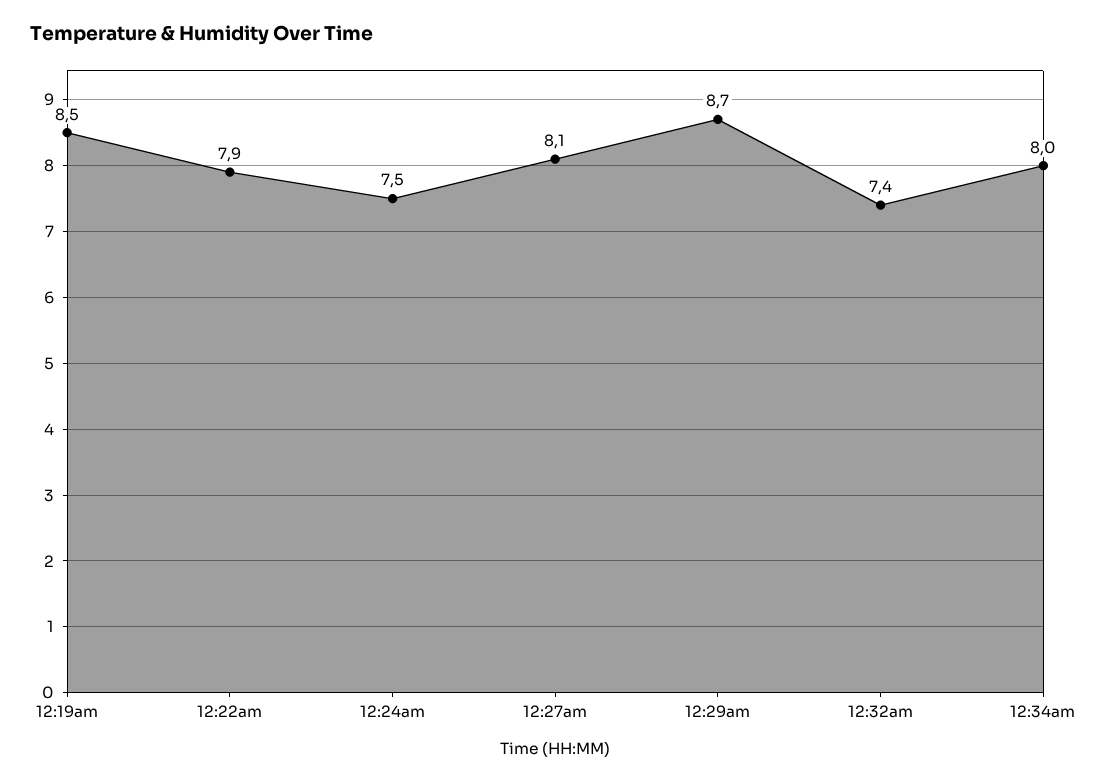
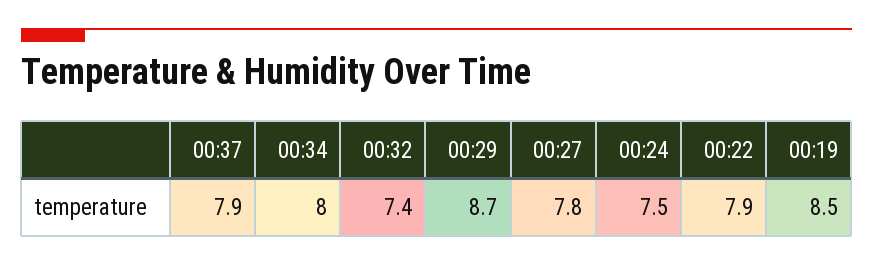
12:27am: 8.1 -> 7.8
00:37: none -> 7.9

